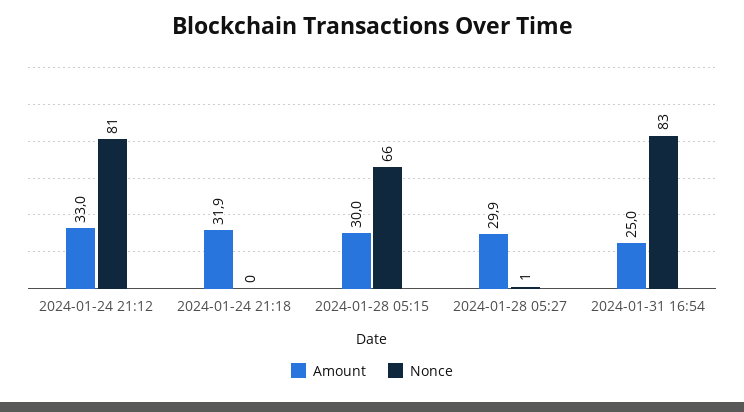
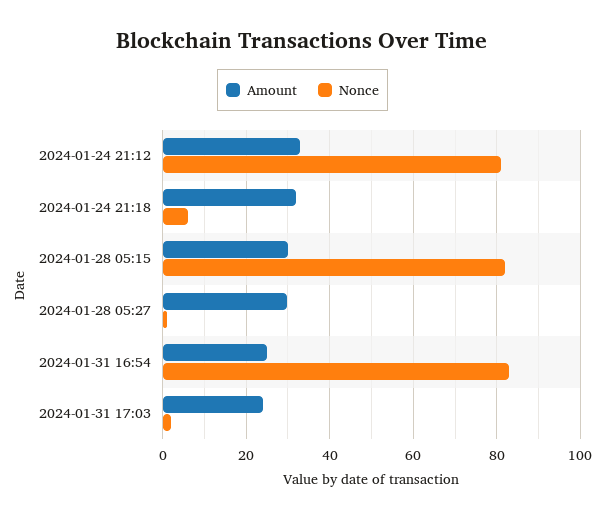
Nonce, 2024-01-24 21:18: 0 -> 6
Nonce, 2024-01-28 05:15: 66 -> 82
Amount, 2024-01-31 17:03: none -> 24
Nonce, 2024-01-31 17:03: none -> 2

